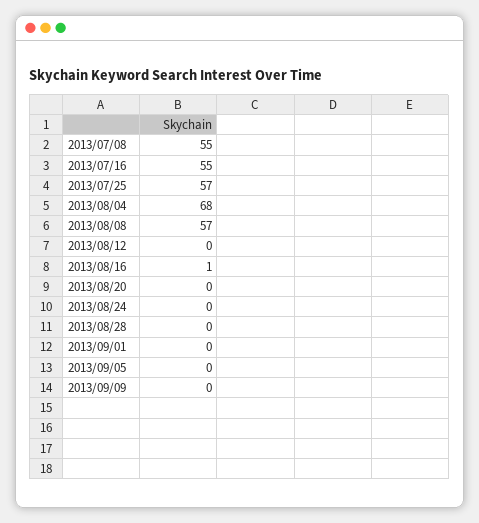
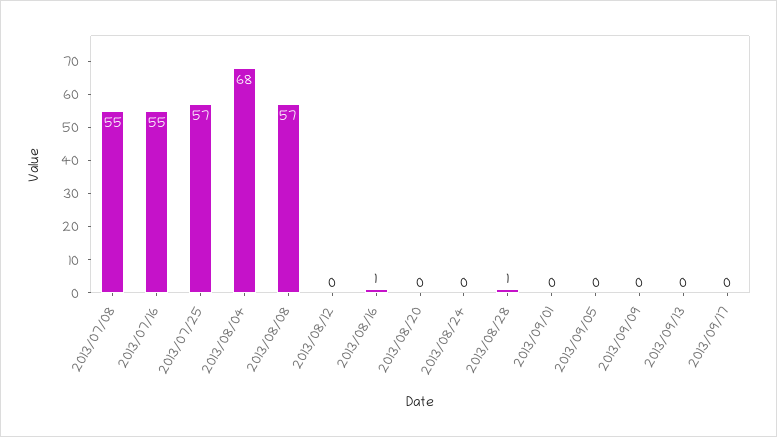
2013/08/28: 0 -> 1
2013/09/13: none -> 0
2013/09/17: none -> 0

